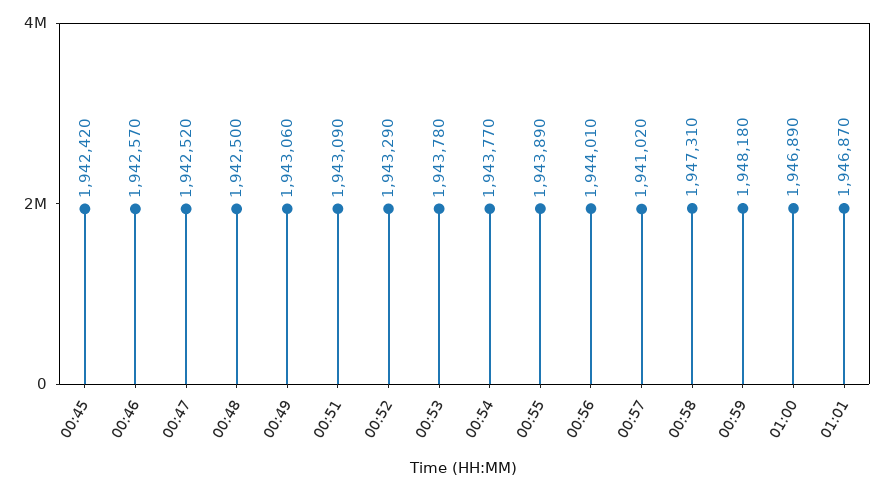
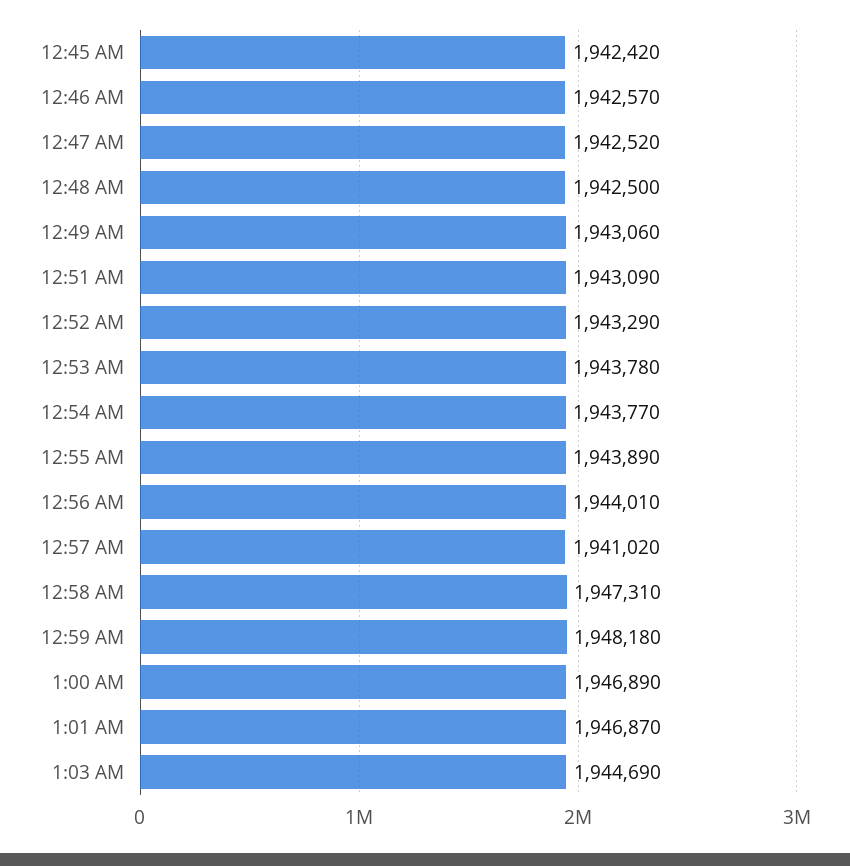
1:03 AM: none -> 1944690

